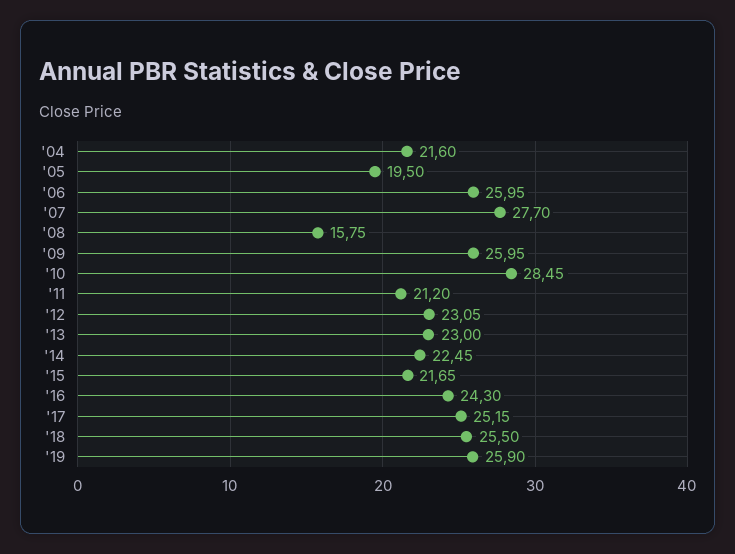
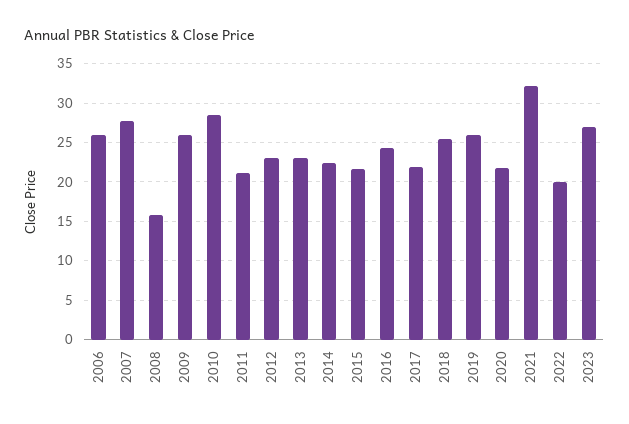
'04: 21.6 -> none
'05: 19.5 -> none
'17: 25.15 -> 22
2020: none -> 22
2021: none -> 32
2022: none -> 20
2023: none -> 27

